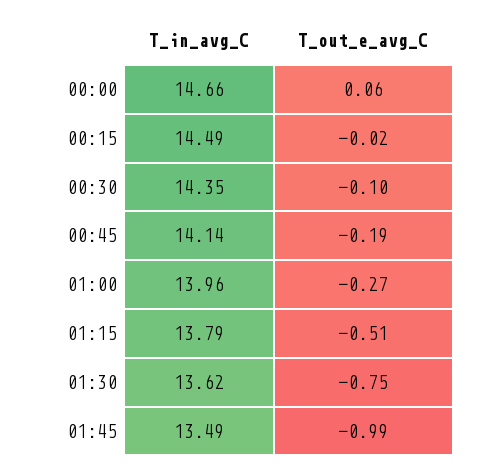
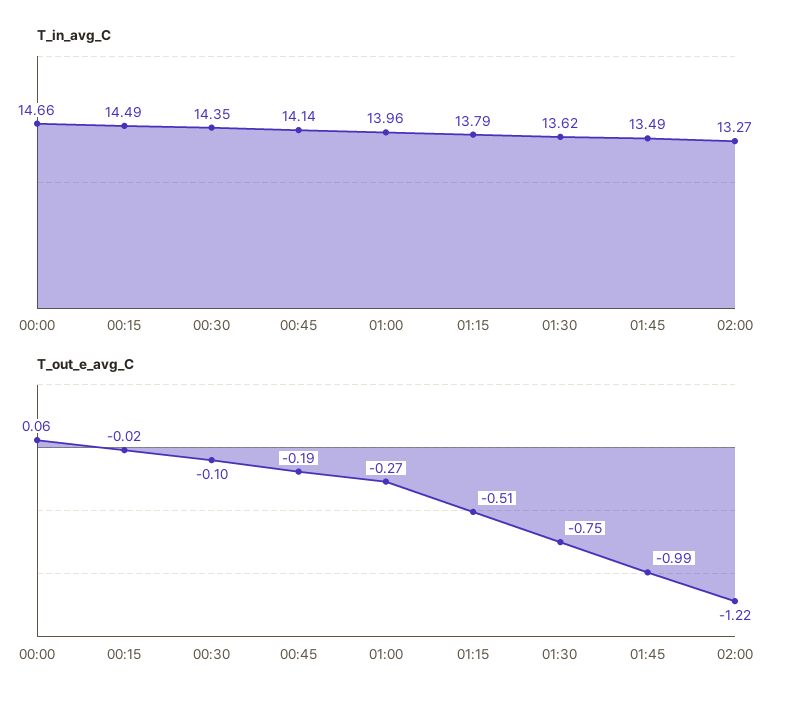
T_in_avg_C, 02:00: none -> 13.27
T_out_e_avg_C, 02:00: none -> -1.22

